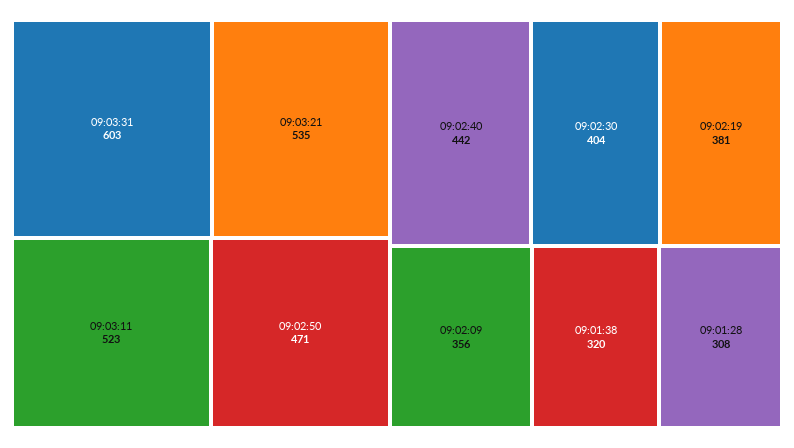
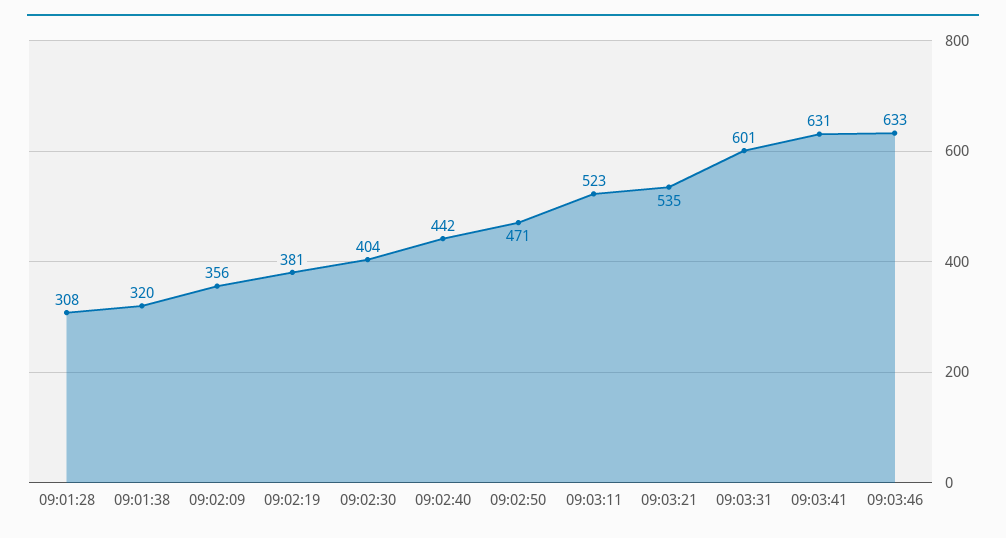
09:03:31: 603 -> 601
09:03:41: none -> 631
09:03:46: none -> 633

